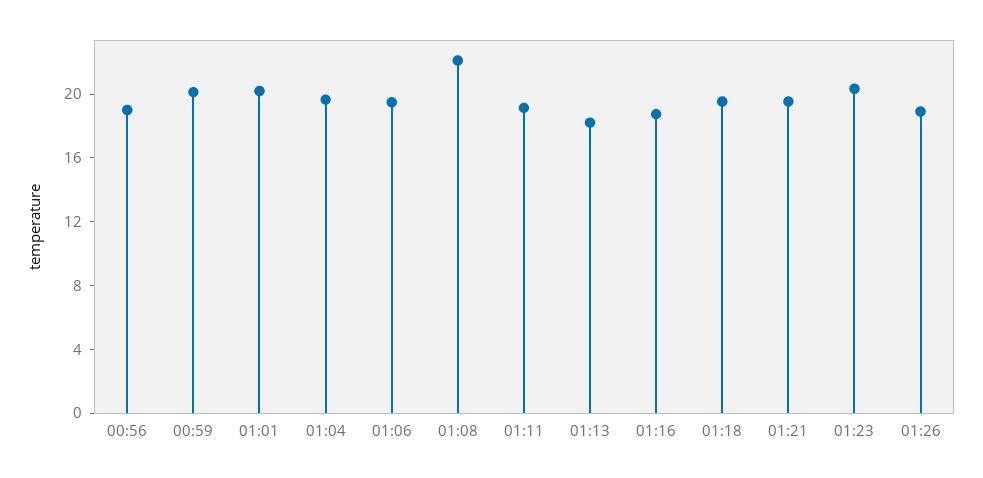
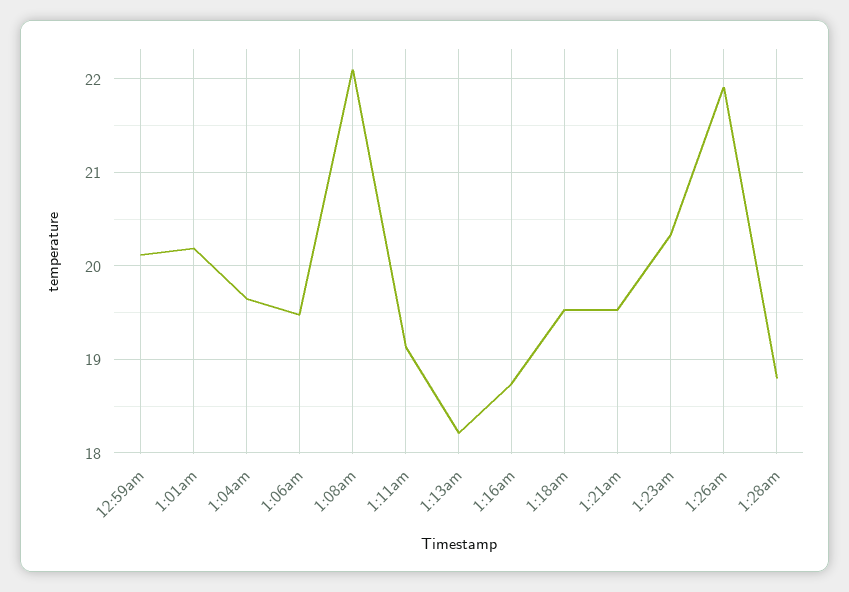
00:56: 19 -> none
01:26: 19 -> 21.9
1:28am: none -> 18.8

